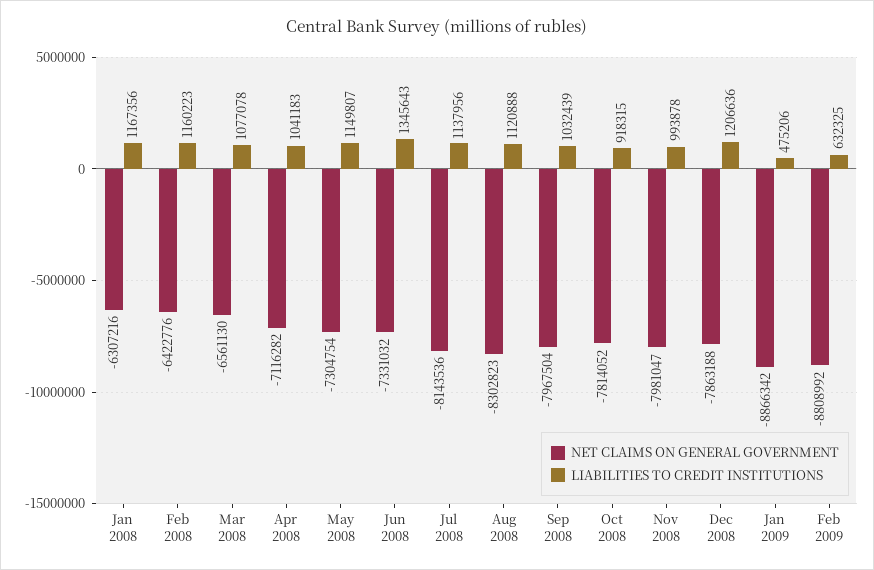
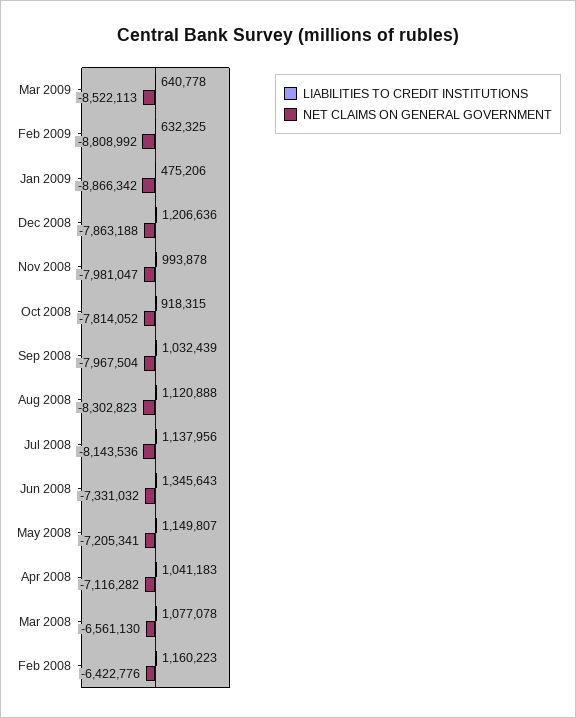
NET CLAIMS ON GENERAL GOVERNMENT, Jan 2008: -6307216 -> none
LIABILITIES TO CREDIT INSTITUTIONS, Jan 2008: 1167356 -> none
NET CLAIMS ON GENERAL GOVERNMENT, May 2008: -7304754 -> -7205341
LIABILITIES TO CREDIT INSTITUTIONS, Mar 2009: none -> 640778
NET CLAIMS ON GENERAL GOVERNMENT, Mar 2009: none -> -8522113

